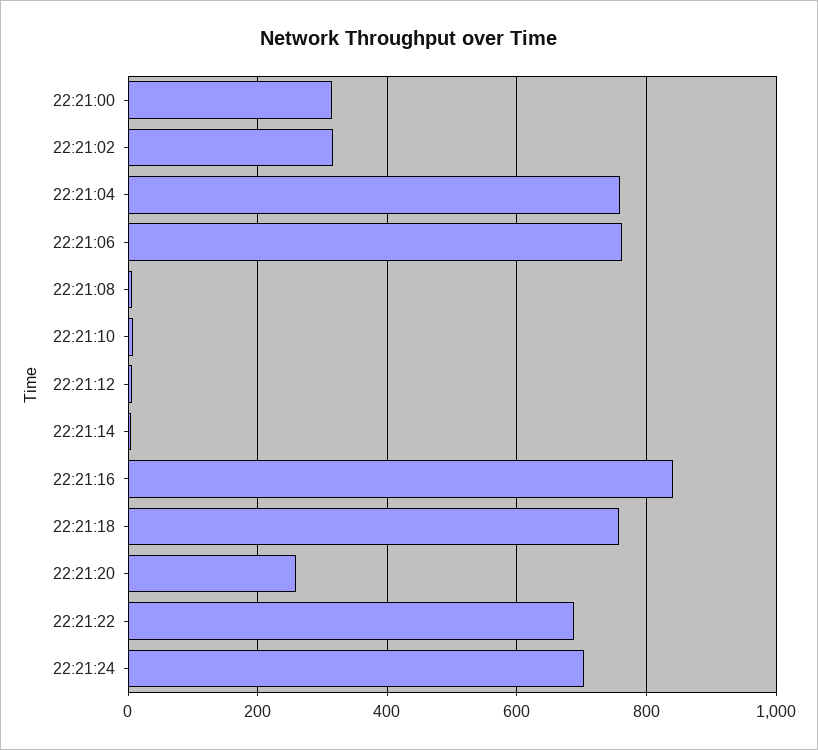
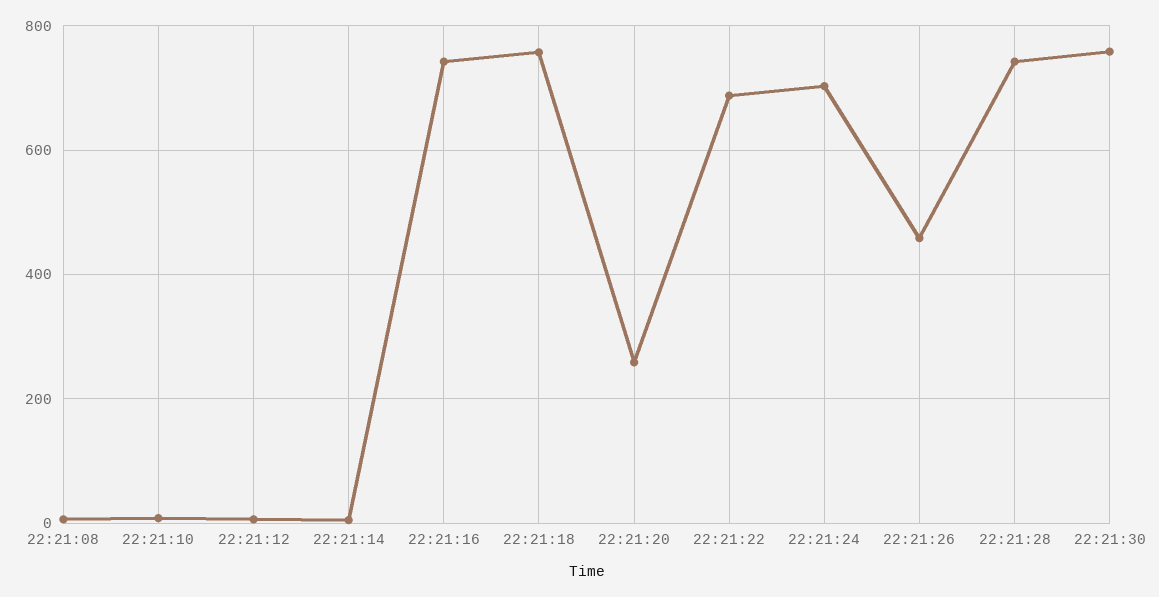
22:21:00: 320 -> none
22:21:02: 320 -> none
22:21:04: 760 -> none
22:21:06: 760 -> none
22:21:16: 840 -> 740
22:21:26: none -> 460
22:21:28: none -> 740
22:21:30: none -> 760

